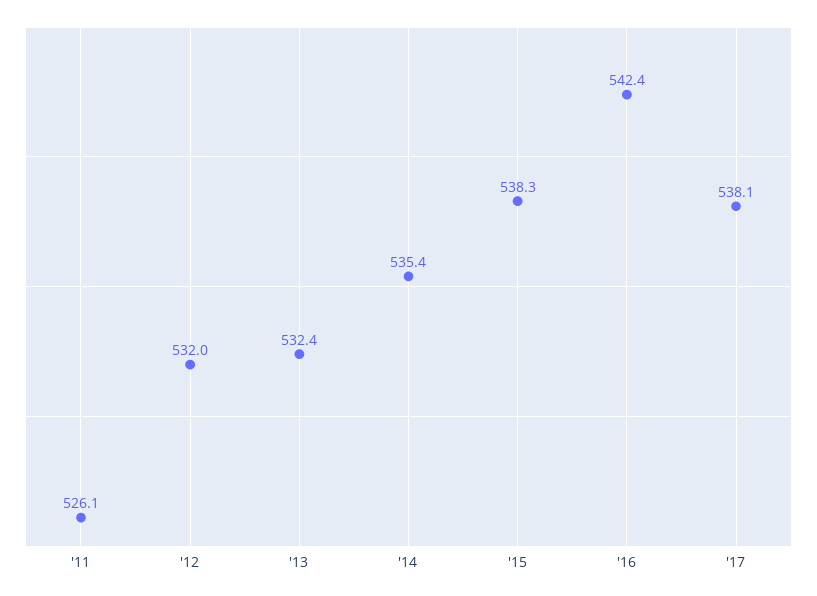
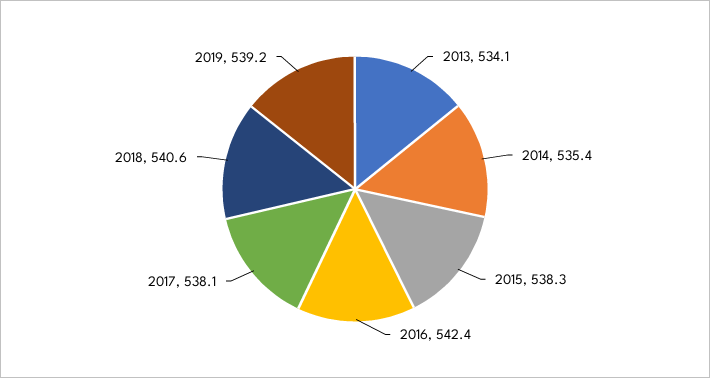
'11: 526.1 -> none
'12: 532 -> none
'13: 532.4 -> 534.1
2018: none -> 540.6
2019: none -> 539.2

